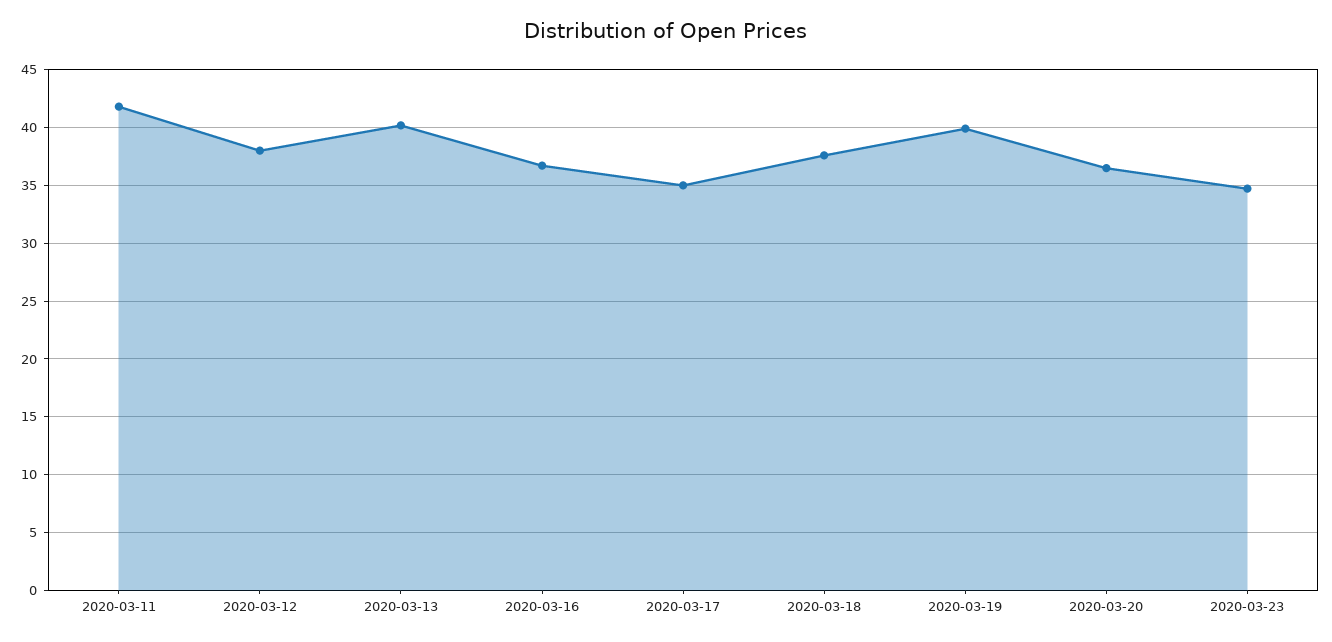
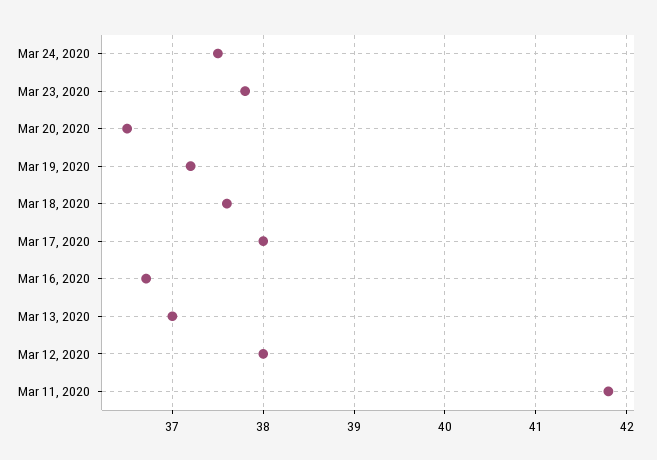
2020-03-13: 40 -> 37
2020-03-17: 35 -> 38
2020-03-19: 40 -> 37.2
2020-03-23: 35 -> 37.8
Mar 24, 2020: none -> 37.5

